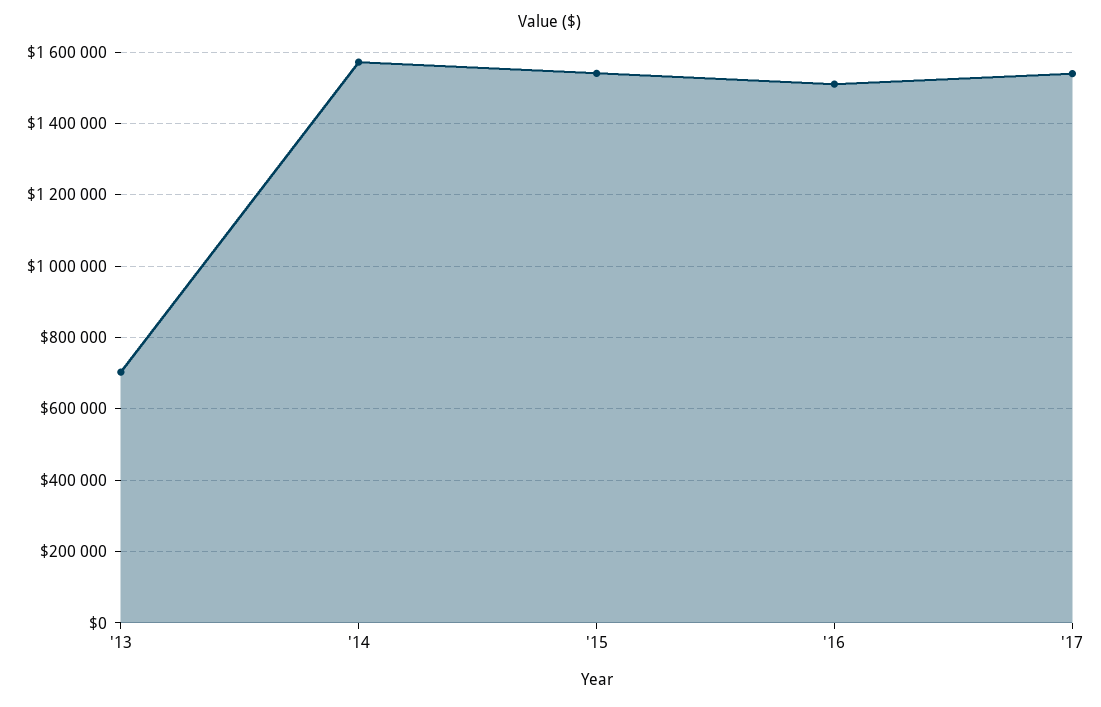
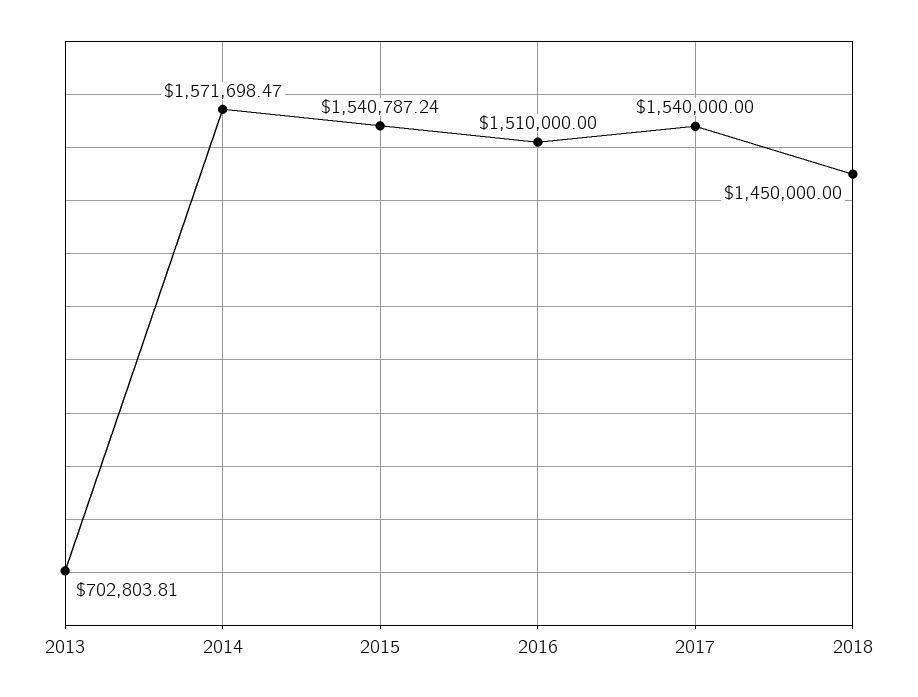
2018: none -> 1450000

